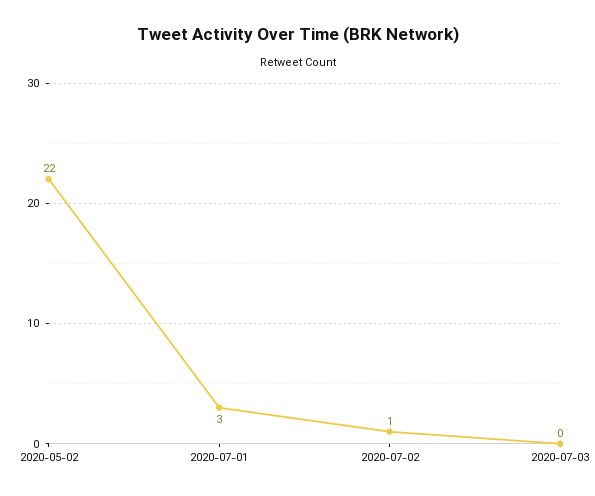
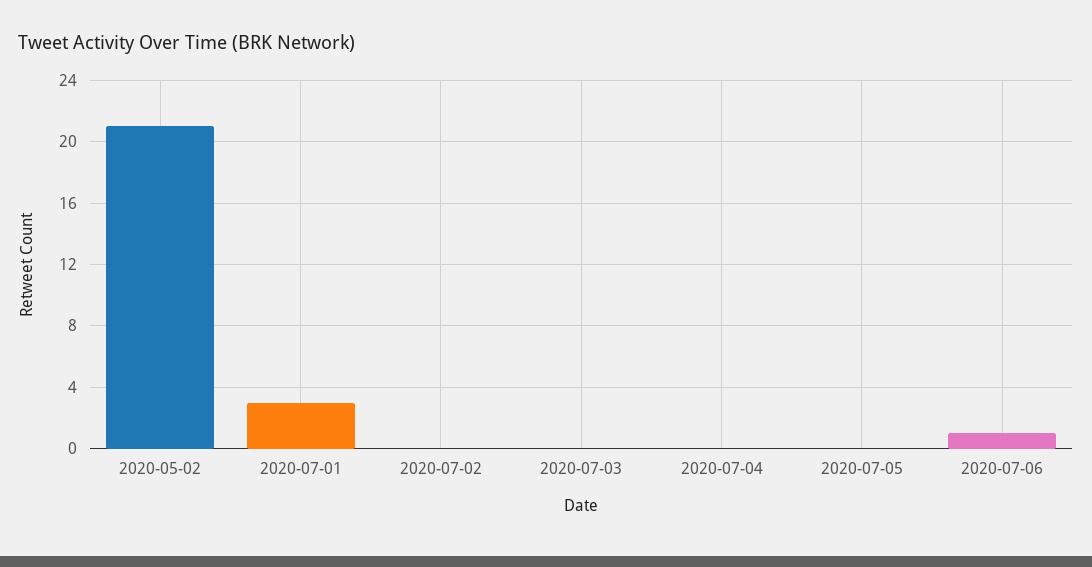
2020-05-02: 22 -> 21
2020-07-02: 1 -> 0
2020-07-04: none -> 0
2020-07-05: none -> 0
2020-07-06: none -> 1

